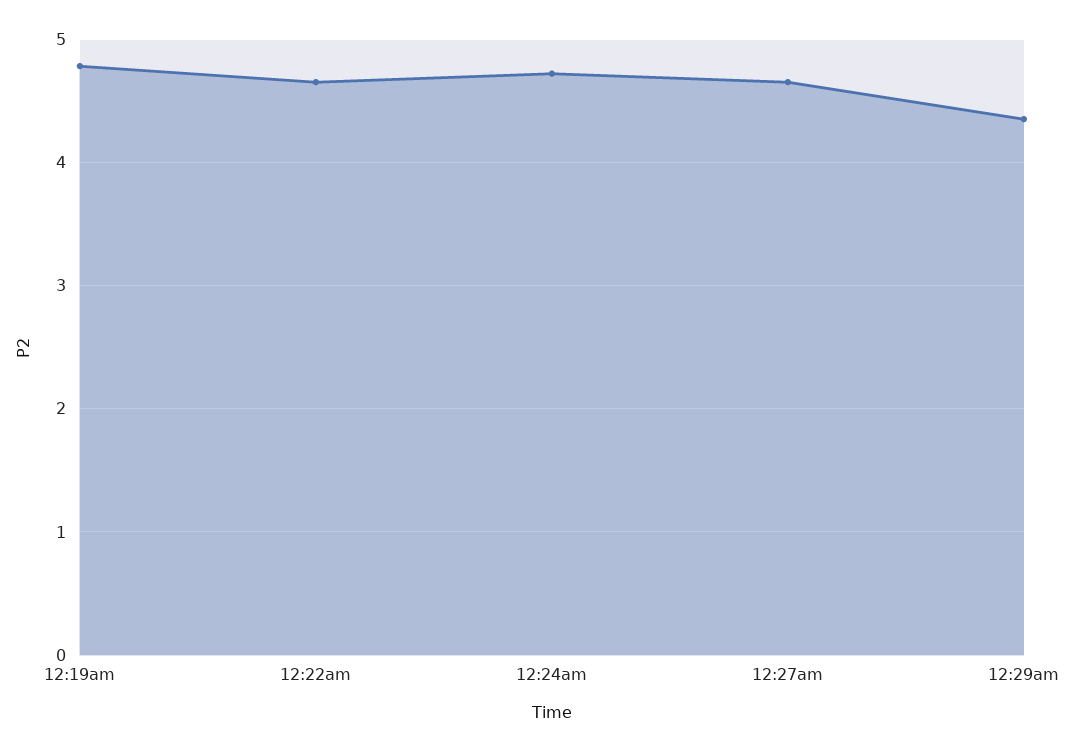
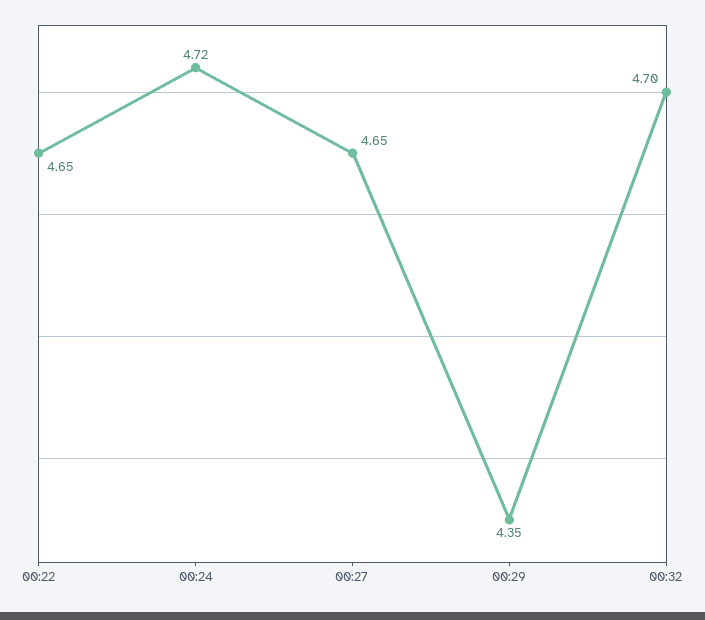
12:19am: 4.8 -> none
00:32: none -> 4.7

